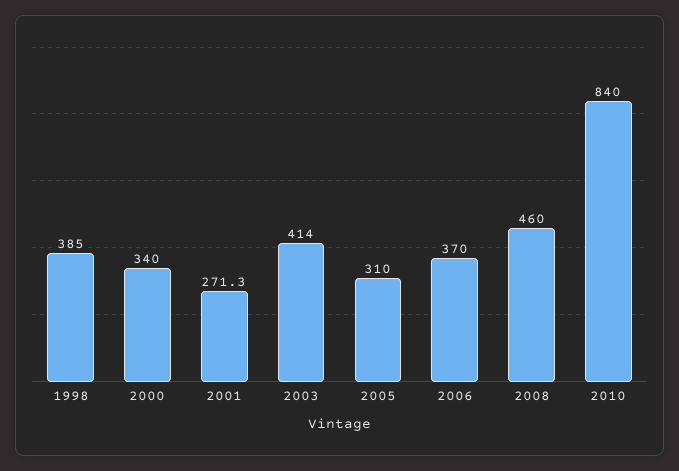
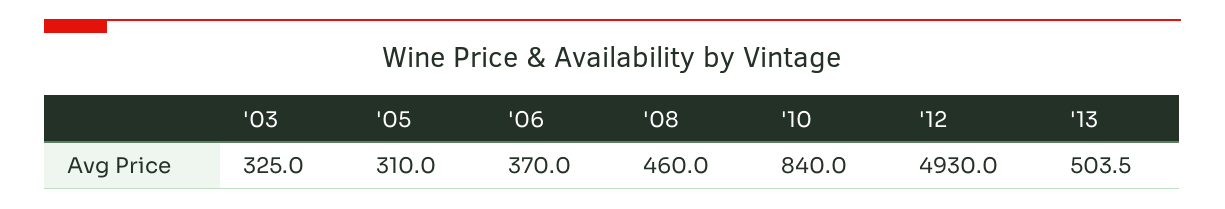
1998: 385 -> none
2000: 340 -> none
2001: 271.3 -> none
2003: 414 -> 325
'12: none -> 4930
'13: none -> 503.5

